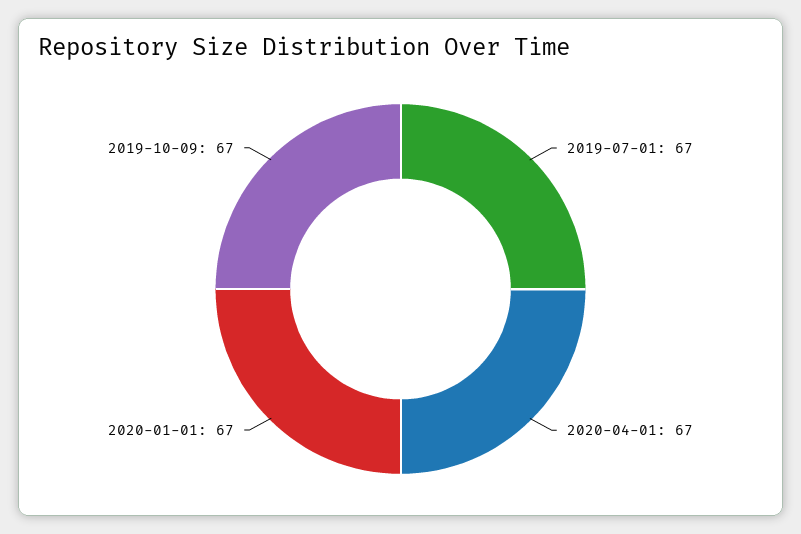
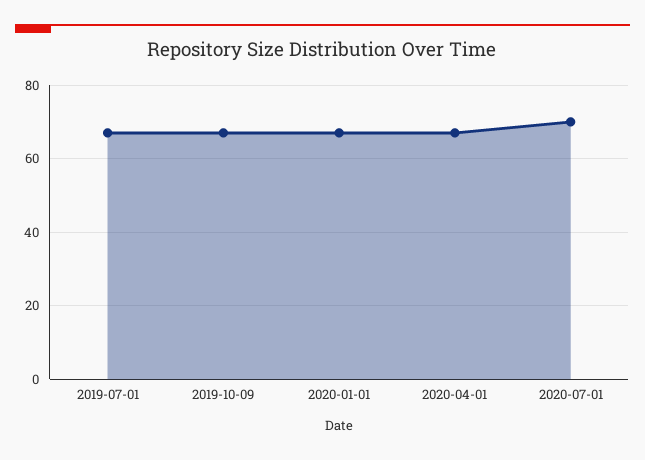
2020-07-01: none -> 70

